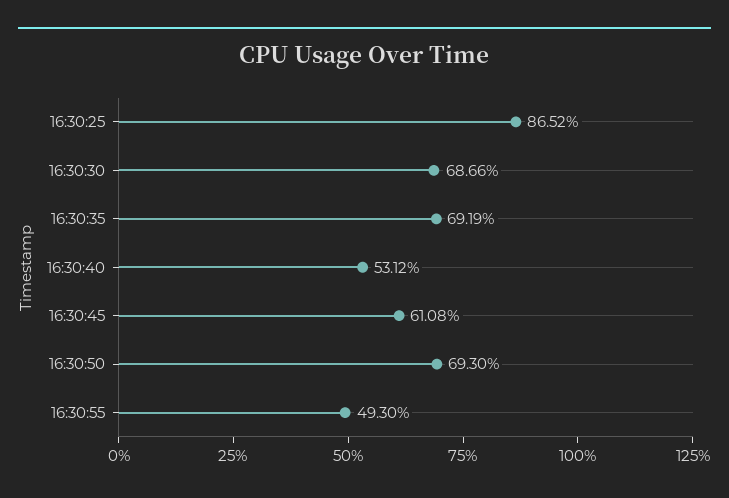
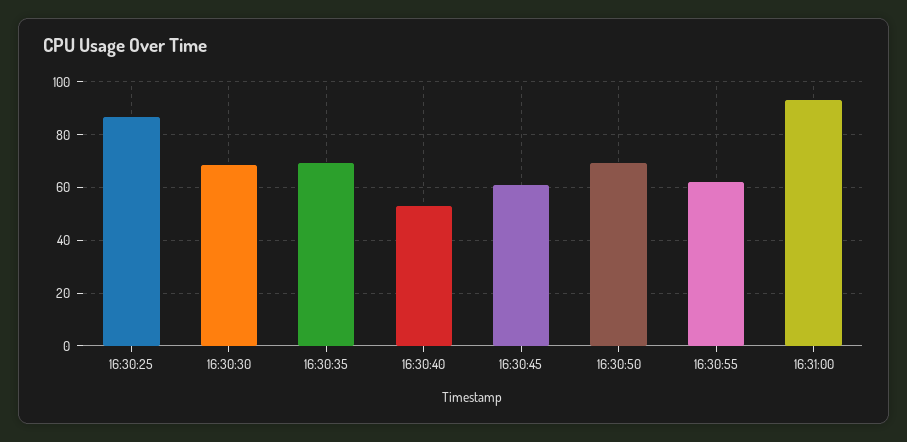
16:30:55: 49.3 -> 62.5
16:31:00: none -> 92.5

